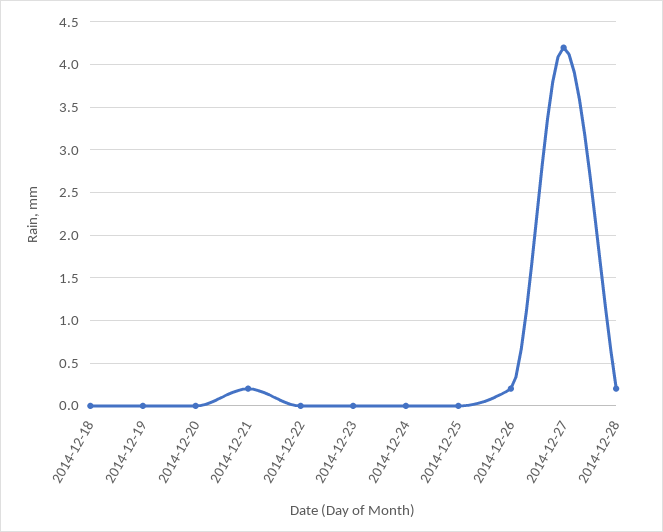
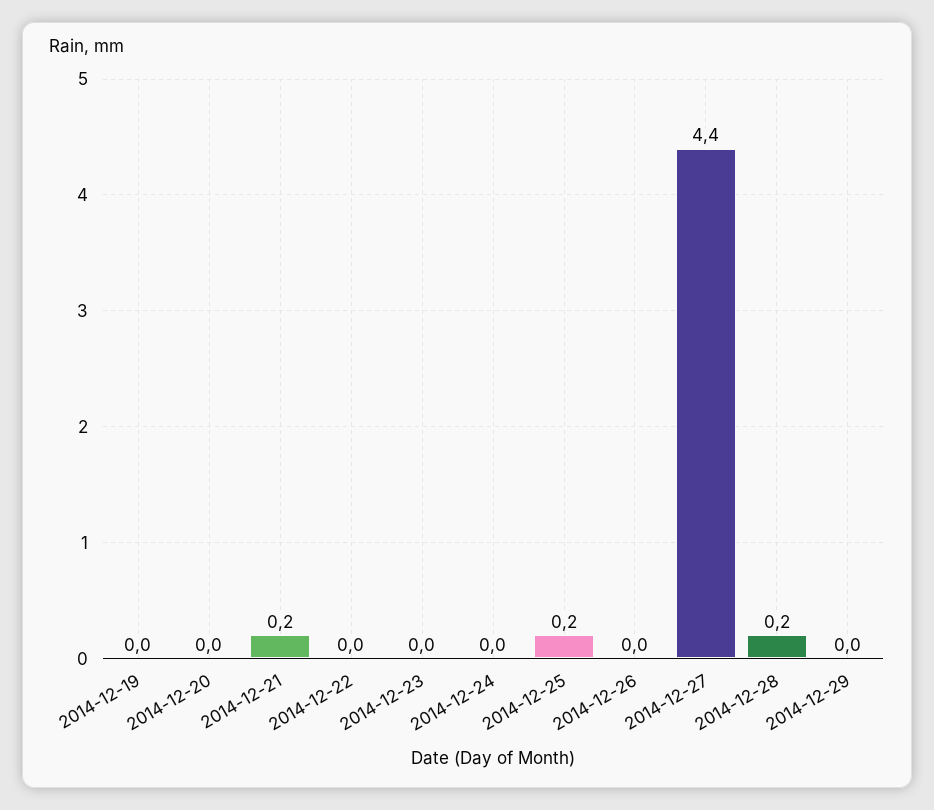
2014-12-18: 0 -> none
2014-12-25: 0 -> 0.2
2014-12-26: 0.2 -> 0
2014-12-27: 4.2 -> 4.4
2014-12-29: none -> 0

